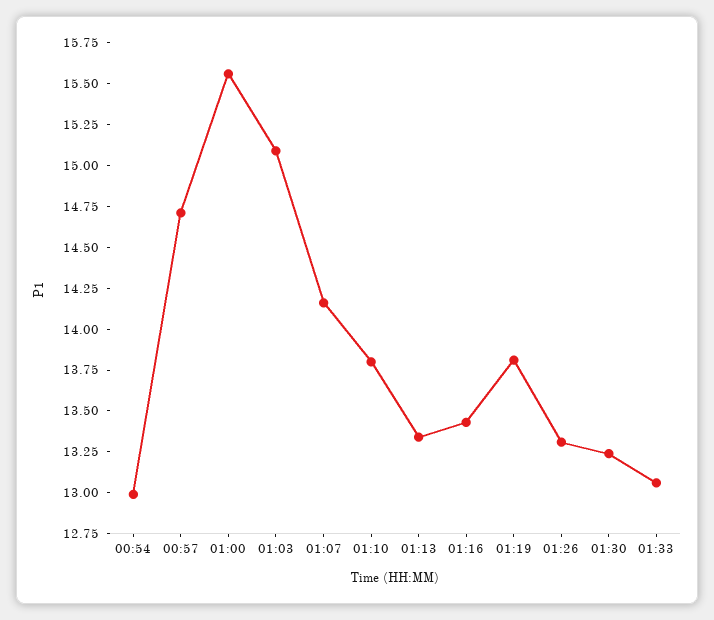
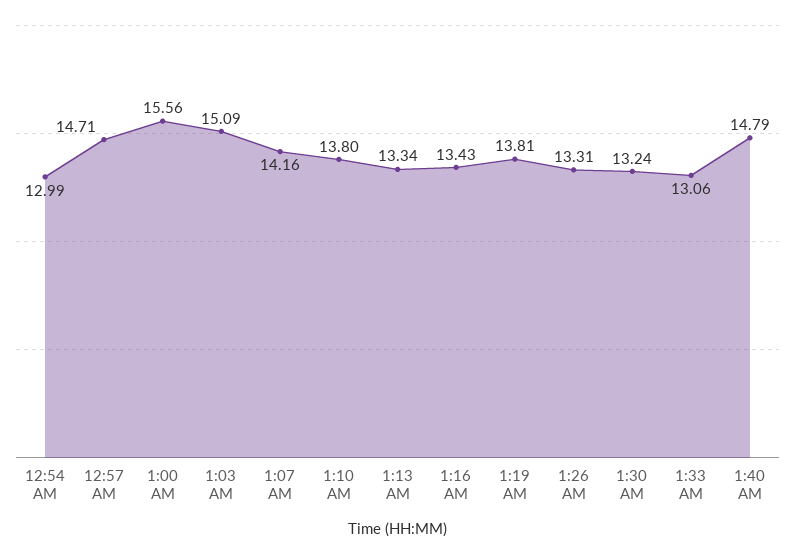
1:40 AM: none -> 14.79

